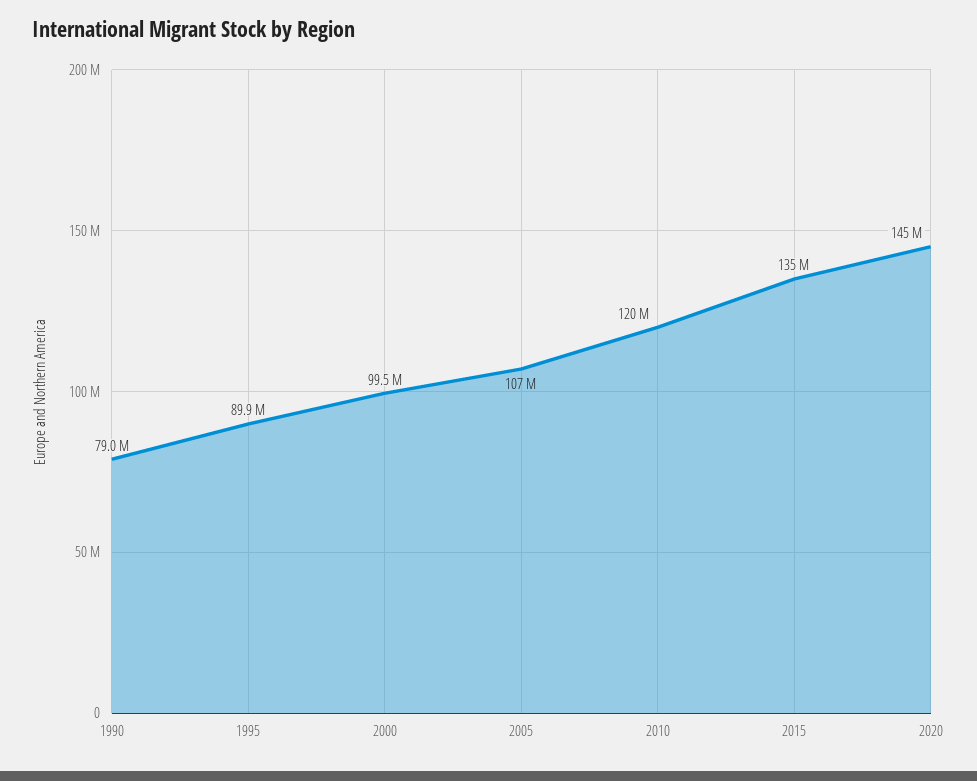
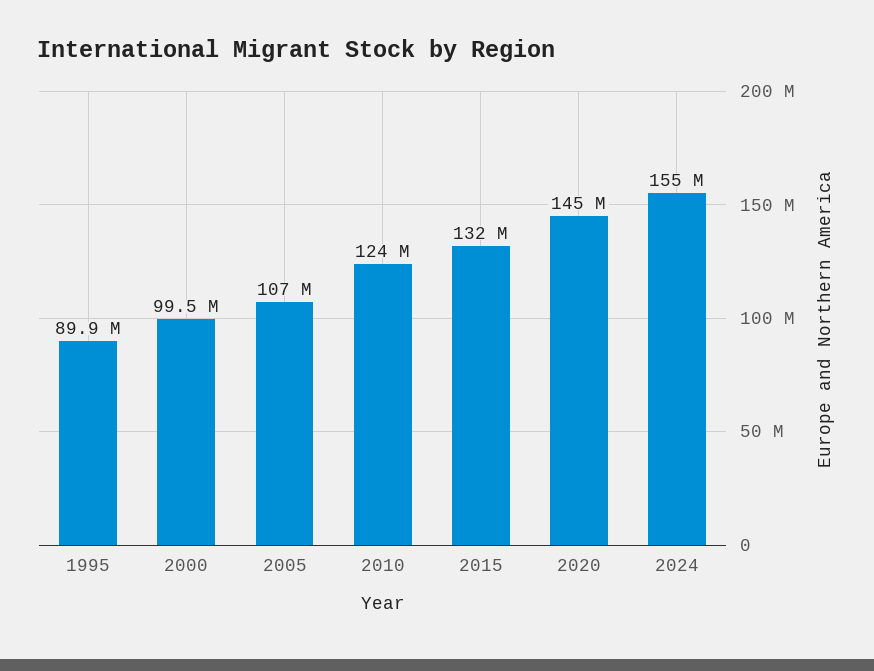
1990: 79000000 -> none
2010: 120000000 -> 124000000
2015: 135000000 -> 132000000
2024: none -> 155000000

